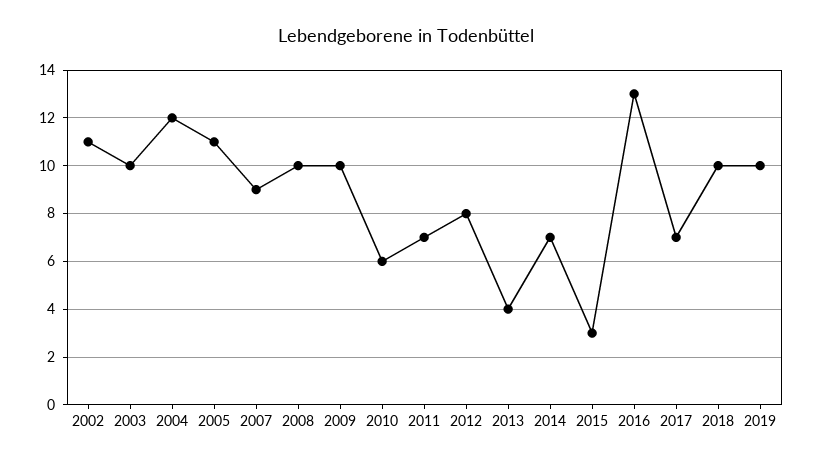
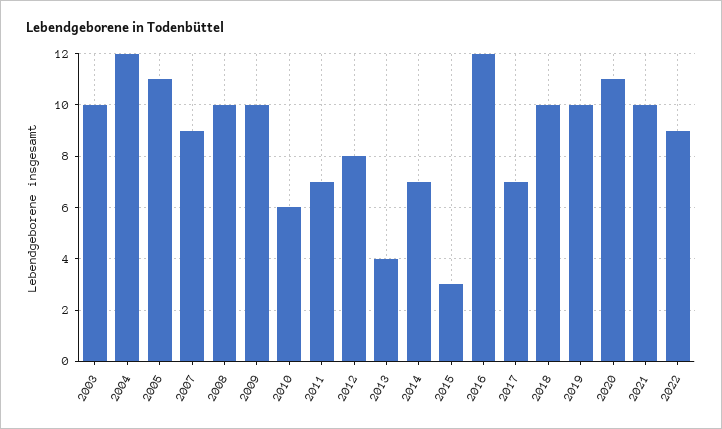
2002: 11 -> none
2016: 13 -> 12
2020: none -> 11
2021: none -> 10
2022: none -> 9

